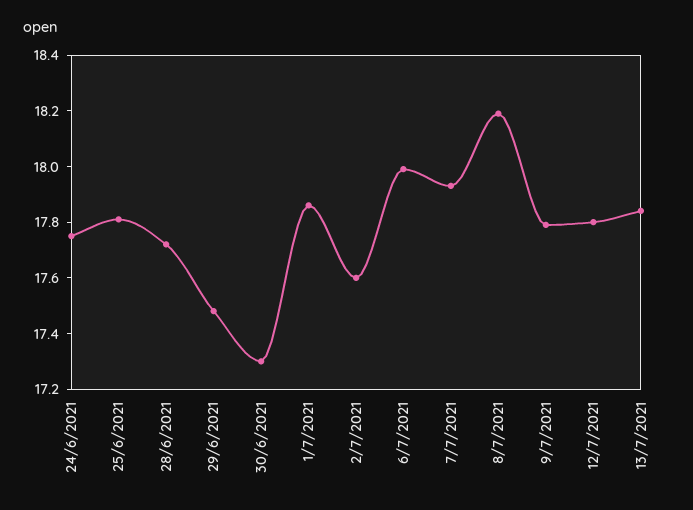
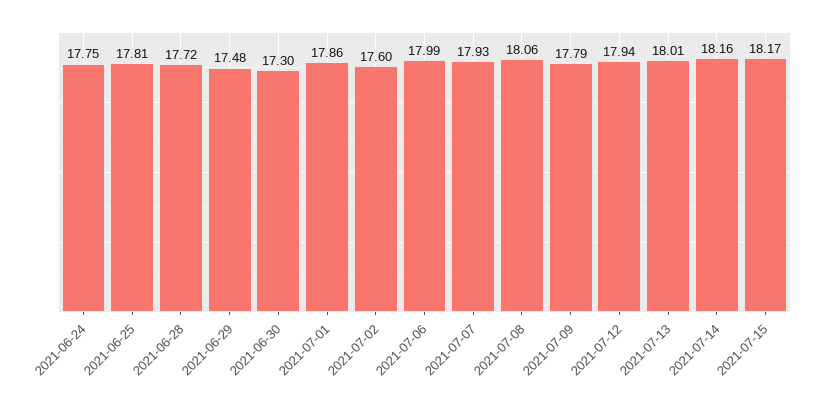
8/7/2021: 18.2 -> 18.06
12/7/2021: 17.8 -> 17.94
13/7/2021: 17.85 -> 18.01
2021-07-14: none -> 18.16
2021-07-15: none -> 18.17

